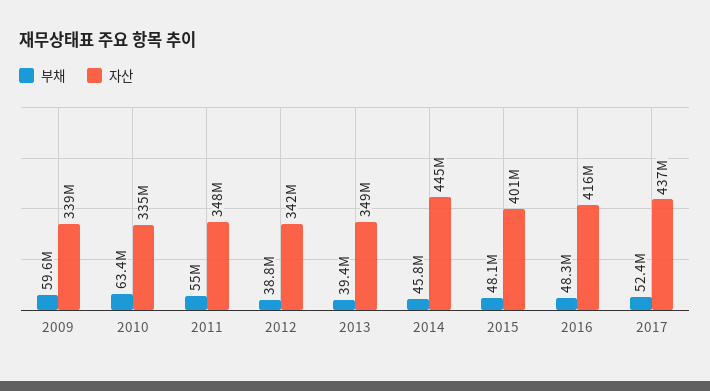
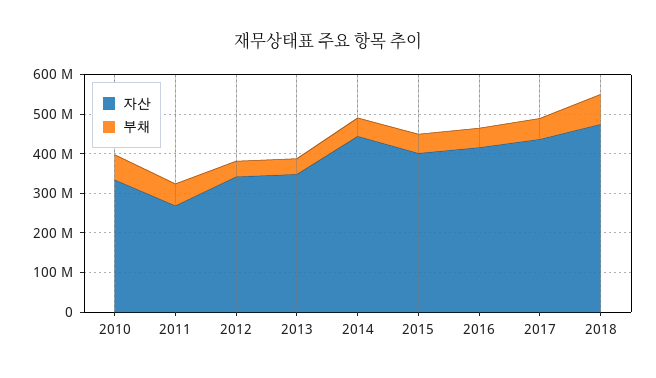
부채, 2009: 59600000 -> none
자산, 2009: 339000000 -> none
자산, 2011: 348000000 -> 275000000
자산, 2018: none -> 475000000
부채, 2018: none -> 75000000

